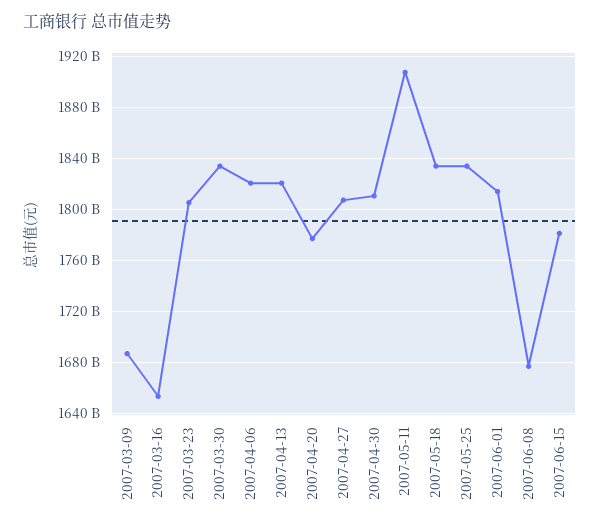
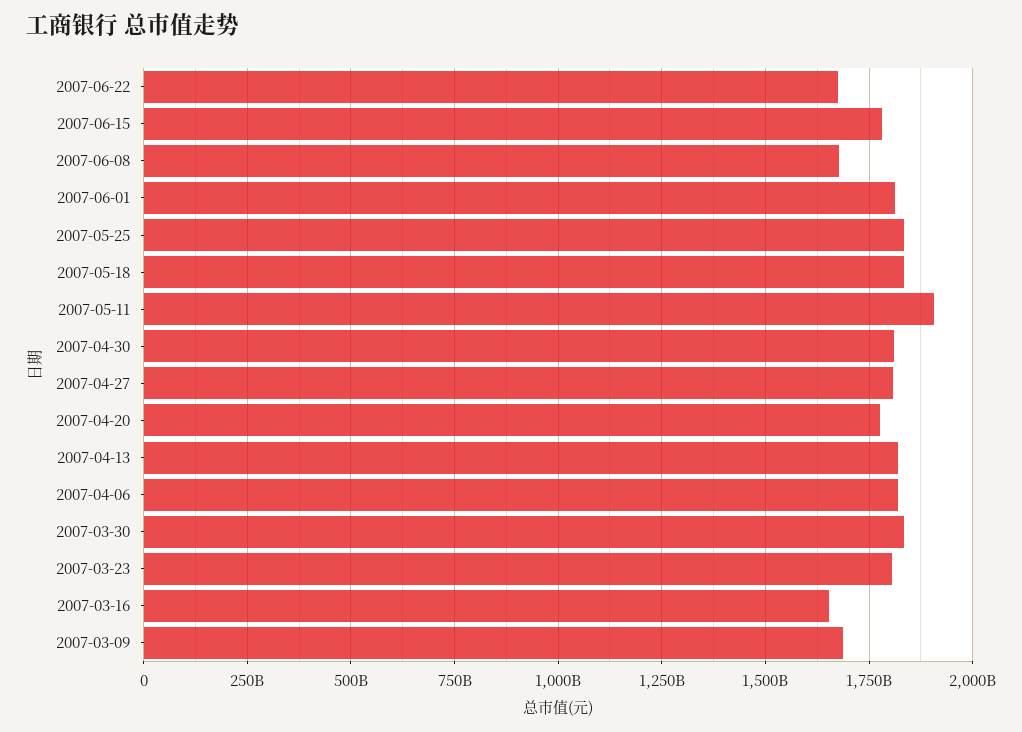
2007-06-22: none -> 1675000000000

